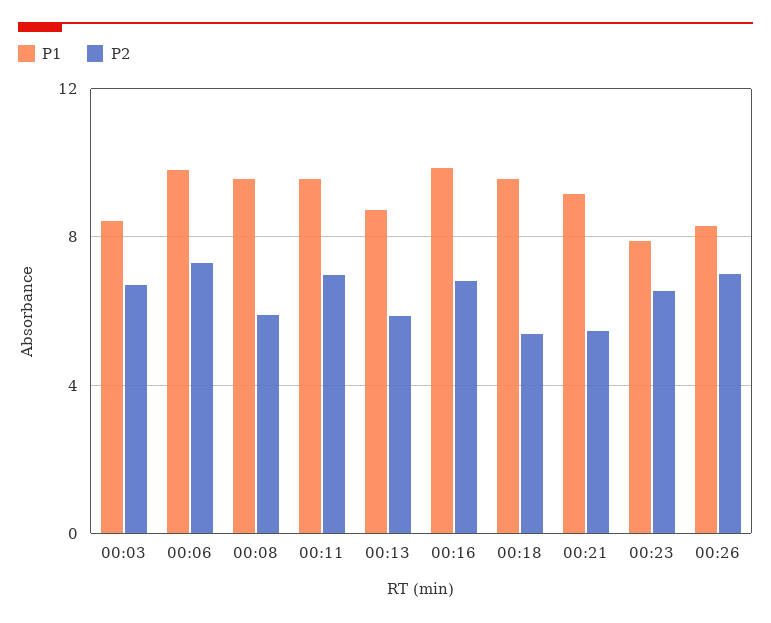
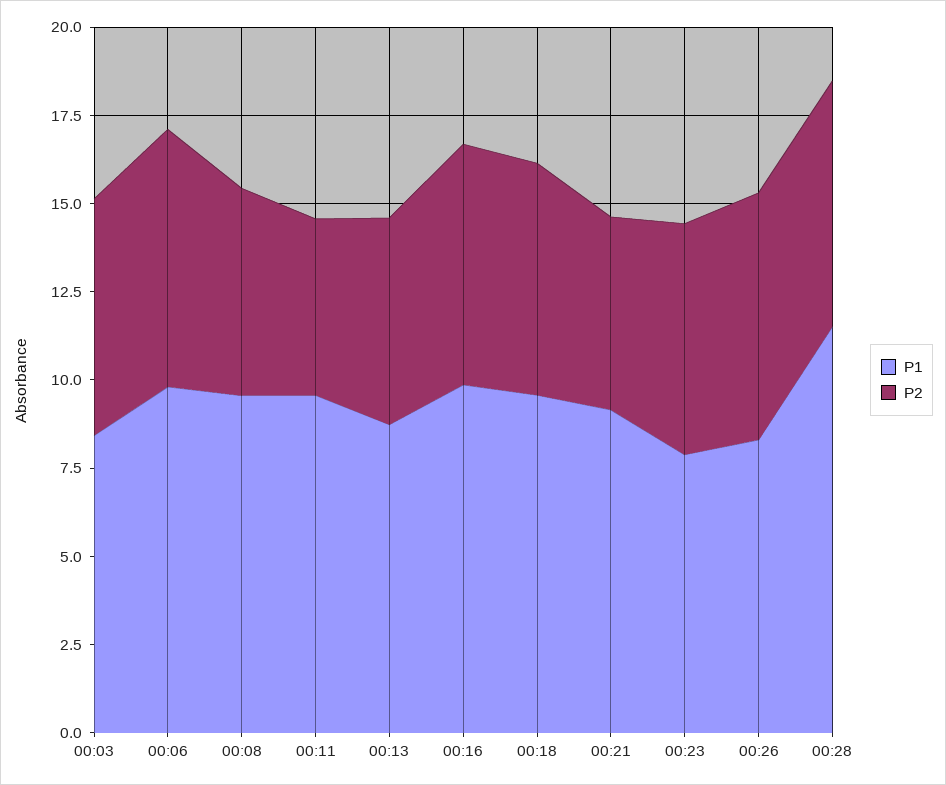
P2, 00:11: 7 -> 5
P2, 00:18: 5.5 -> 6.5
P1, 00:28: none -> 11.5
P2, 00:28: none -> 7

